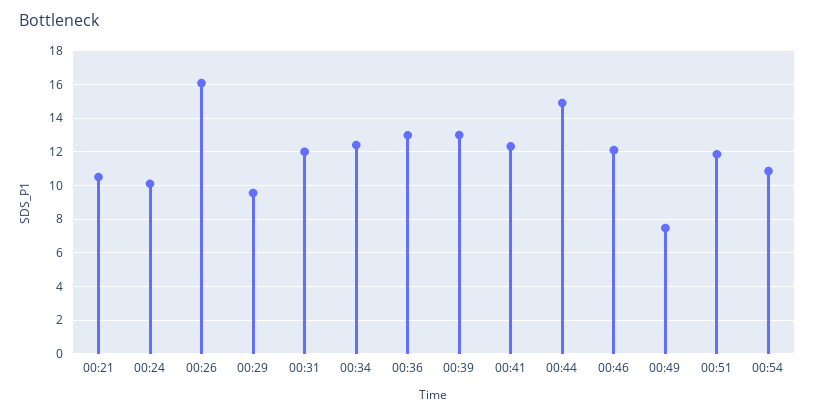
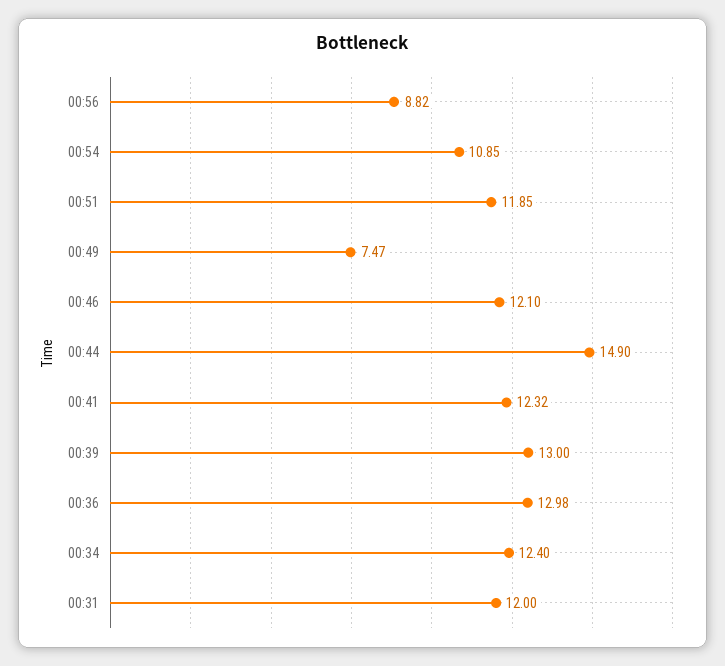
00:21: 10.5 -> none
00:24: 10 -> none
00:26: 16 -> none
00:29: 9.5 -> none
00:56: none -> 8.82

